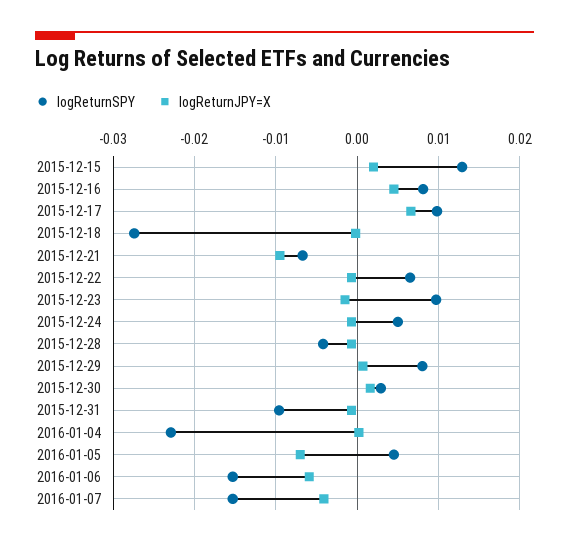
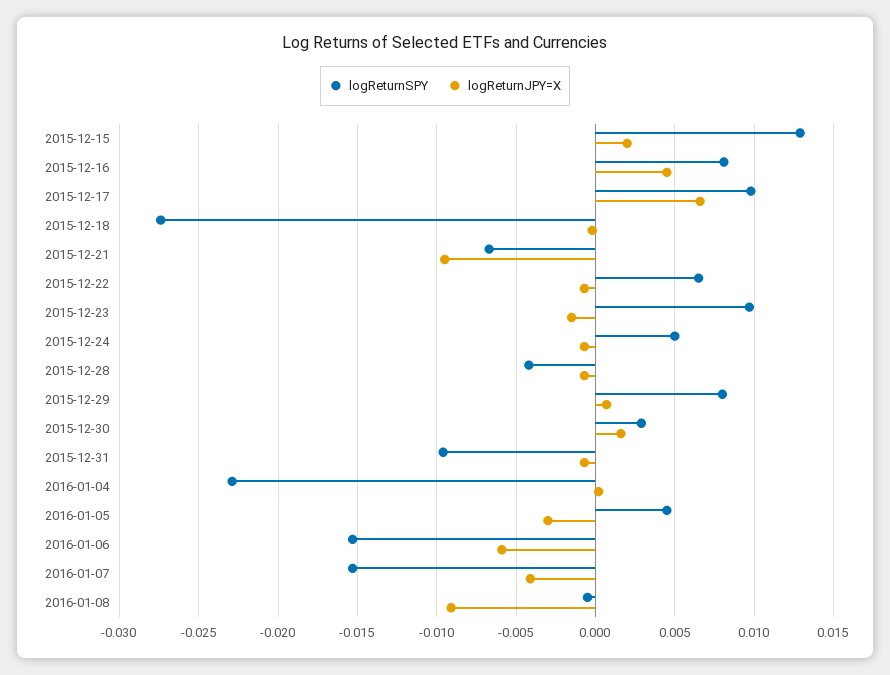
logReturnJPY=X, 2016-01-05: -0.007 -> -0.003
logReturnSPY, 2016-01-08: none -> -0.0005
logReturnJPY=X, 2016-01-08: none -> -0.009

